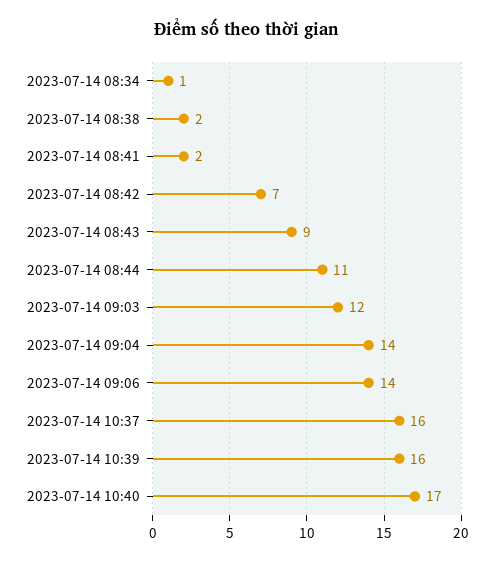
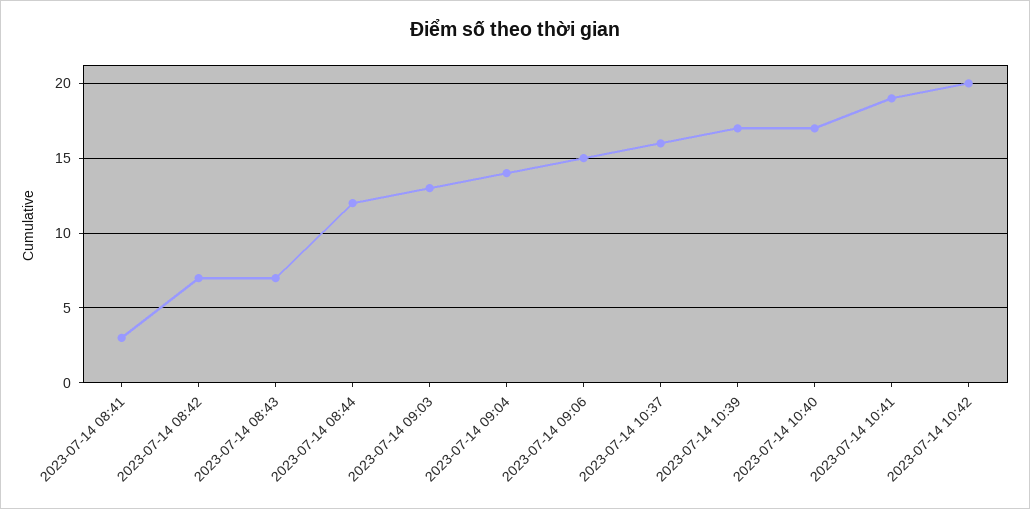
2023-07-14 08:34: 1 -> none
2023-07-14 08:38: 2 -> none
2023-07-14 08:41: 2 -> 3
2023-07-14 08:43: 9 -> 7
2023-07-14 08:44: 11 -> 12
2023-07-14 09:03: 12 -> 13
2023-07-14 09:06: 14 -> 15
2023-07-14 10:39: 16 -> 17
2023-07-14 10:41: none -> 19
2023-07-14 10:42: none -> 20

